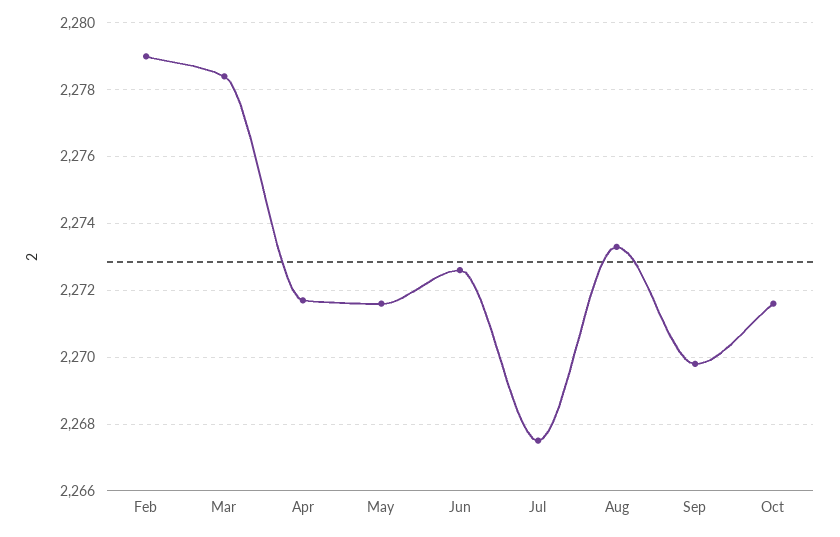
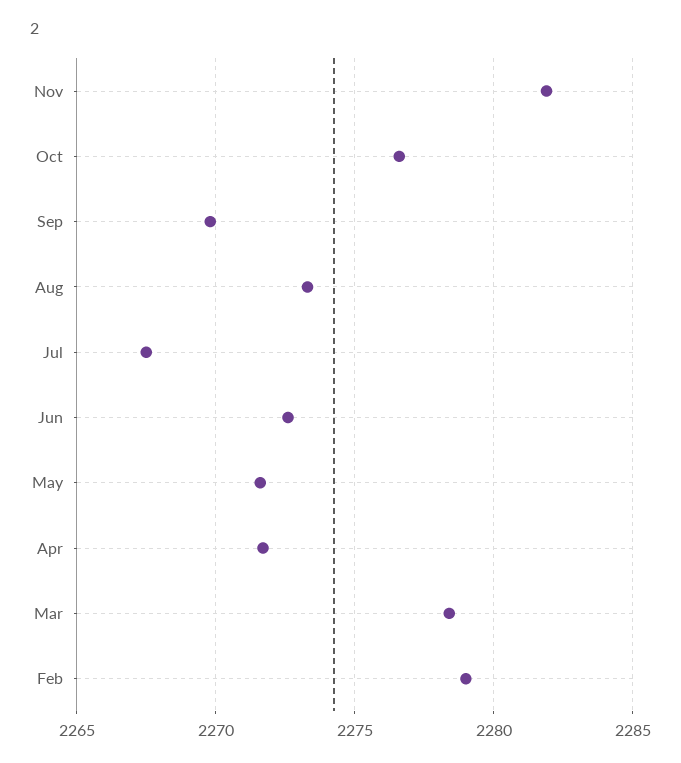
Oct: 2271.5 -> 2276.5
Nov: none -> 2282

